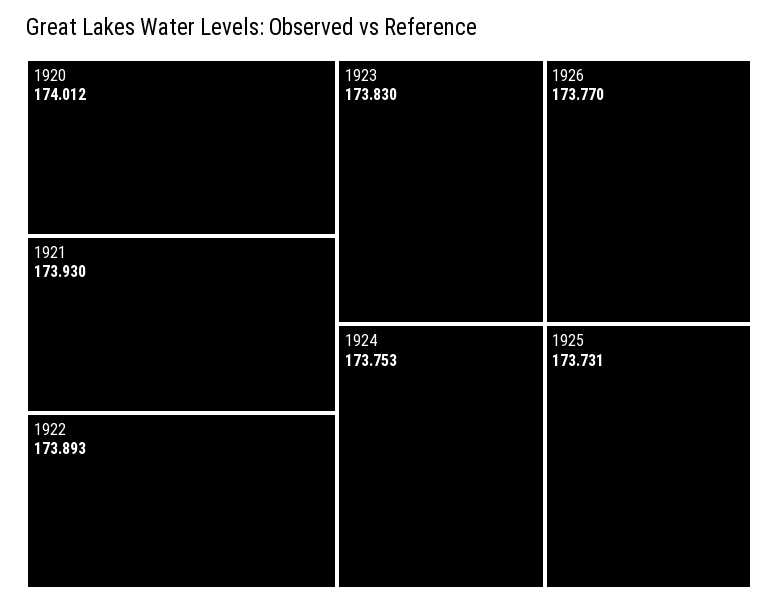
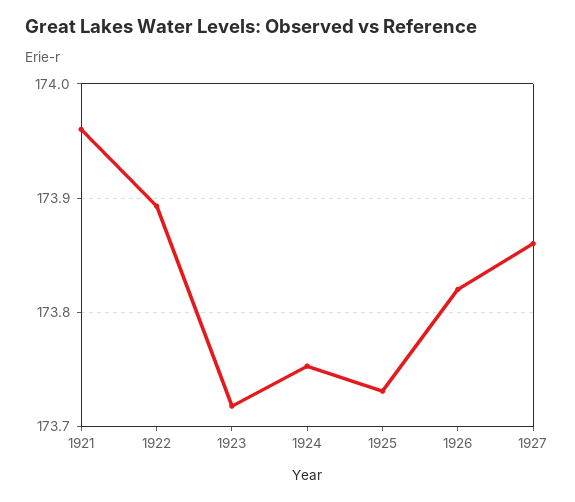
1920: 174.012 -> none
1921: 173.93 -> 173.96
1923: 173.83 -> 173.72
1926: 173.77 -> 173.82
1927: none -> 173.86

